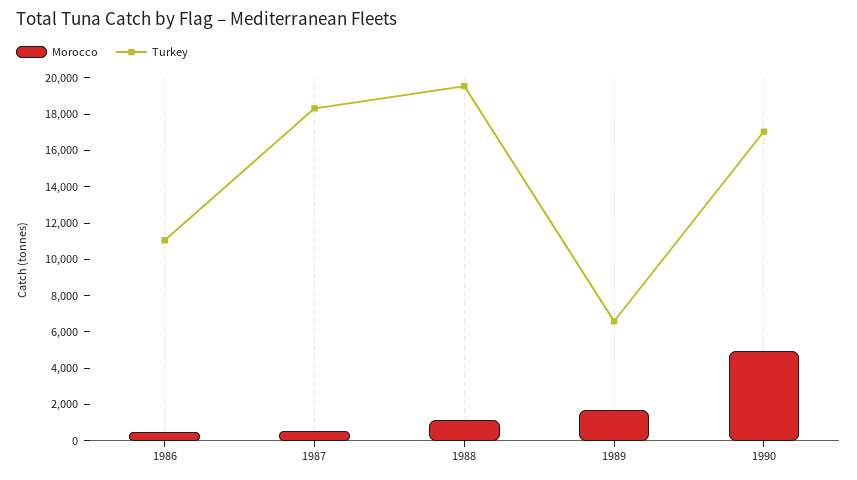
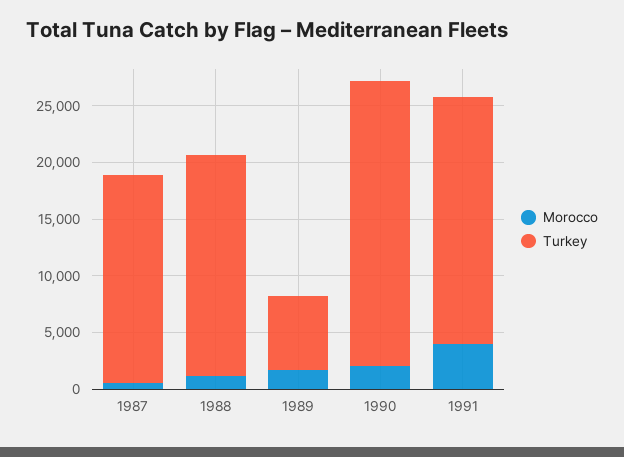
Morocco, 1986: 500 -> none
Turkey, 1986: 11000 -> none
Morocco, 1990: 5000 -> 2000
Turkey, 1990: 17000 -> 25000
Morocco, 1991: none -> 4000
Turkey, 1991: none -> 22000

